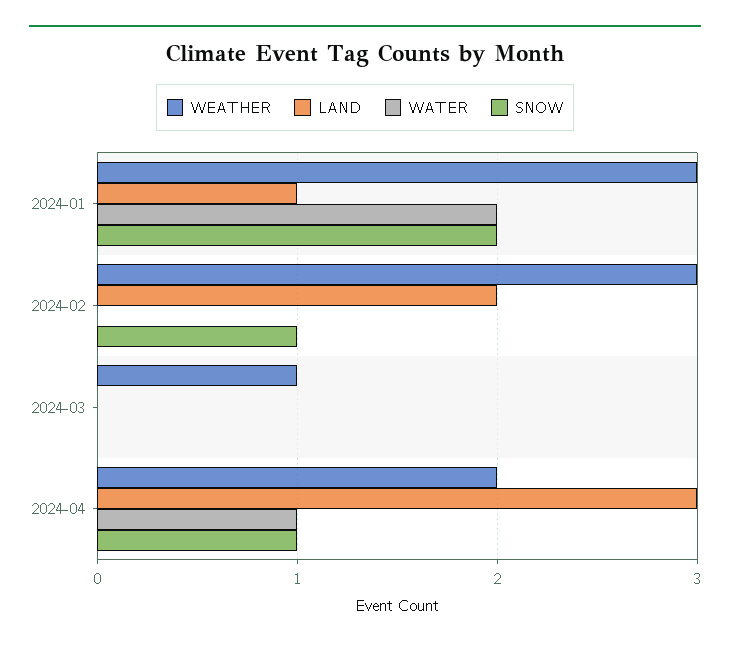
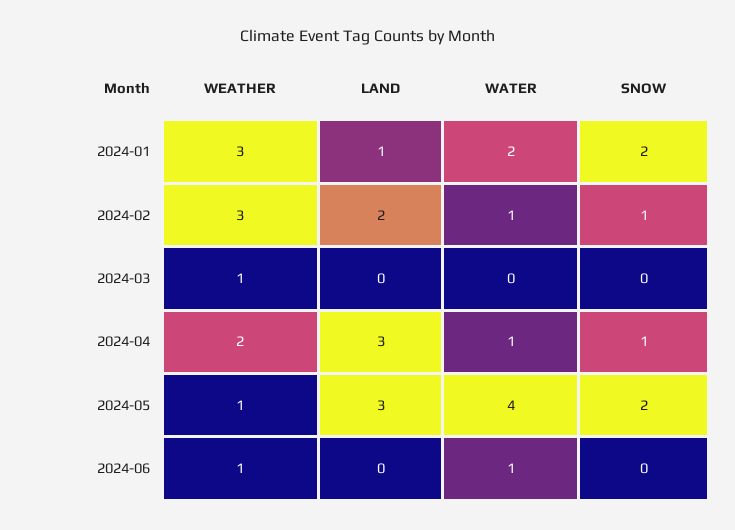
WATER, 2024-02: 0 -> 1
WEATHER, 2024-05: none -> 1
LAND, 2024-05: none -> 3
WATER, 2024-05: none -> 4
SNOW, 2024-05: none -> 2
WEATHER, 2024-06: none -> 1
LAND, 2024-06: none -> 0
WATER, 2024-06: none -> 1
SNOW, 2024-06: none -> 0

